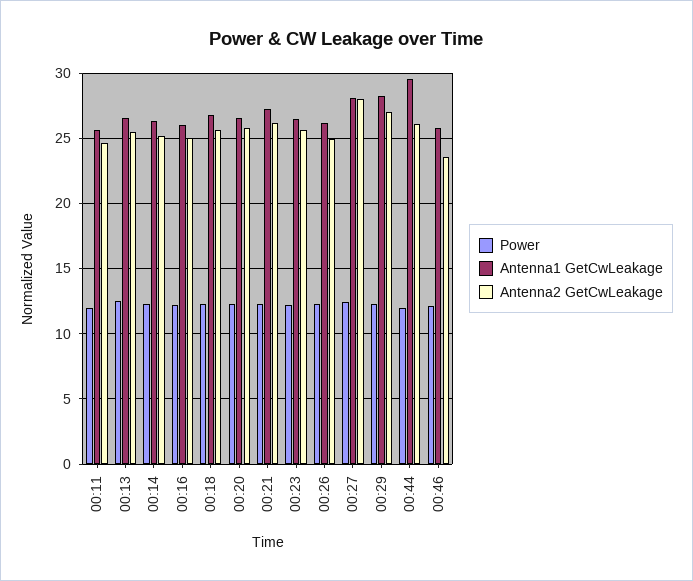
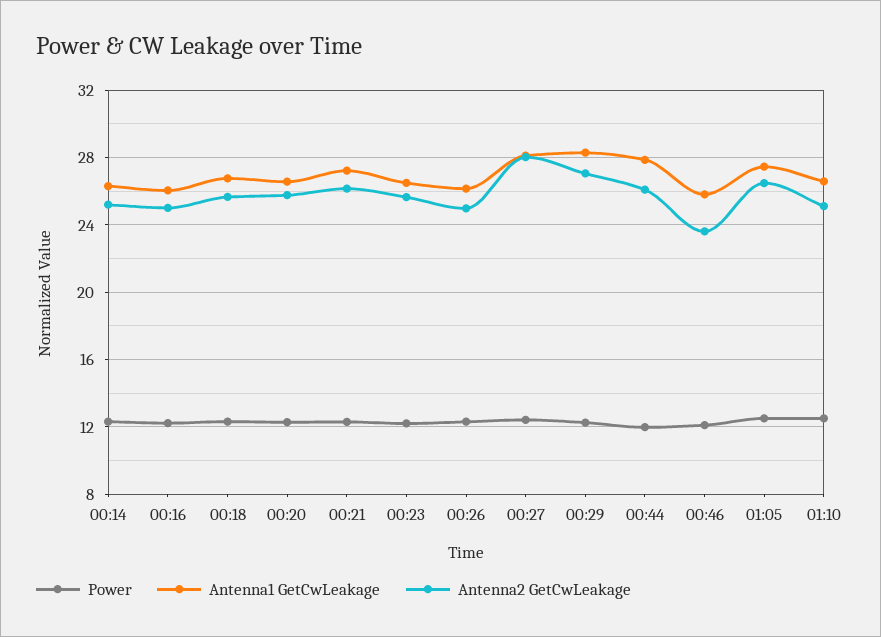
Power, 00:11: 12 -> none
Antenna1 GetCwLeakage, 00:11: 25.5 -> none
Antenna2 GetCwLeakage, 00:11: 24.5 -> none
Power, 00:13: 12.5 -> none
Antenna1 GetCwLeakage, 00:13: 26.5 -> none
Antenna2 GetCwLeakage, 00:13: 25.5 -> none
Antenna1 GetCwLeakage, 00:44: 29.5 -> 28
Power, 01:05: none -> 12.5
Antenna1 GetCwLeakage, 01:05: none -> 27.5
Antenna2 GetCwLeakage, 01:05: none -> 26.5
Power, 01:10: none -> 12.5
Antenna1 GetCwLeakage, 01:10: none -> 26.5
Antenna2 GetCwLeakage, 01:10: none -> 25

